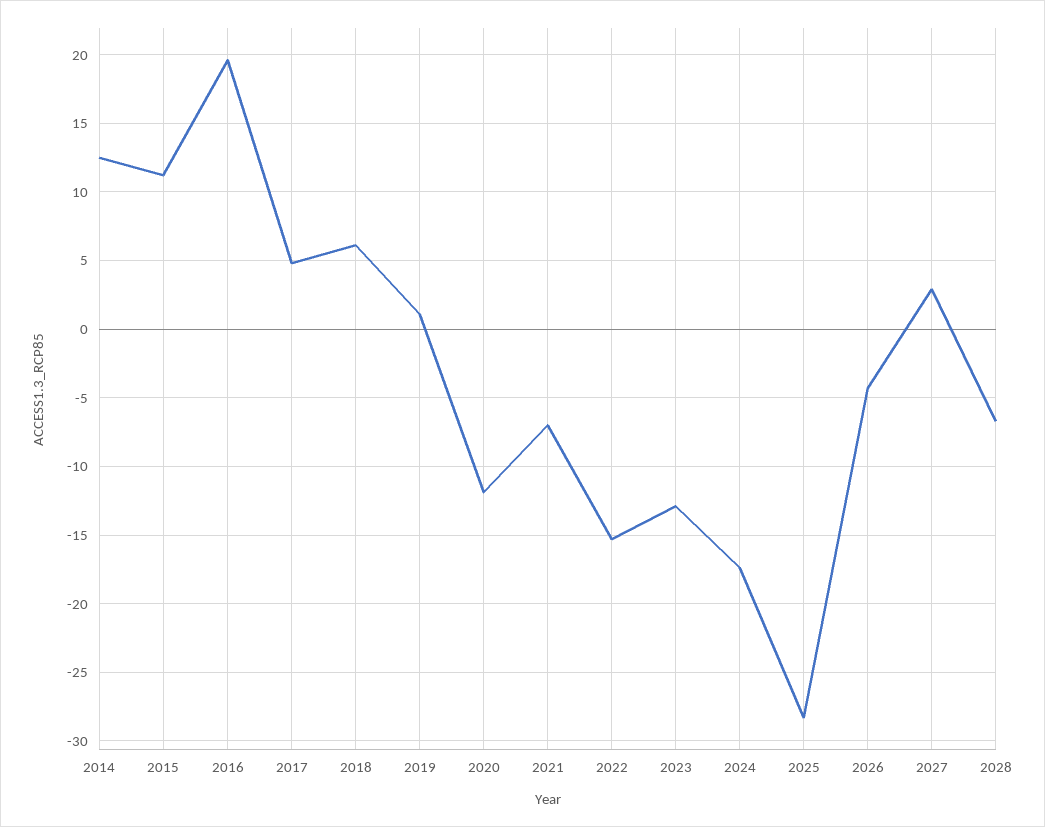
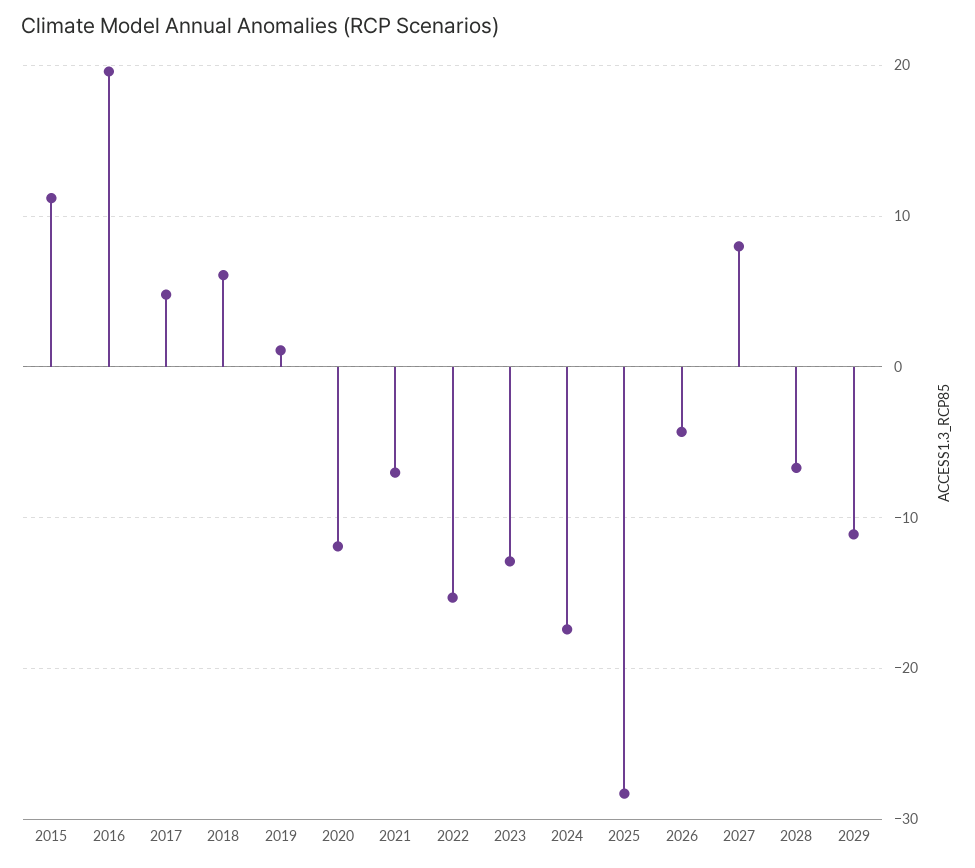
2014: 12.5 -> none
2027: 3 -> 8
2029: none -> -11

